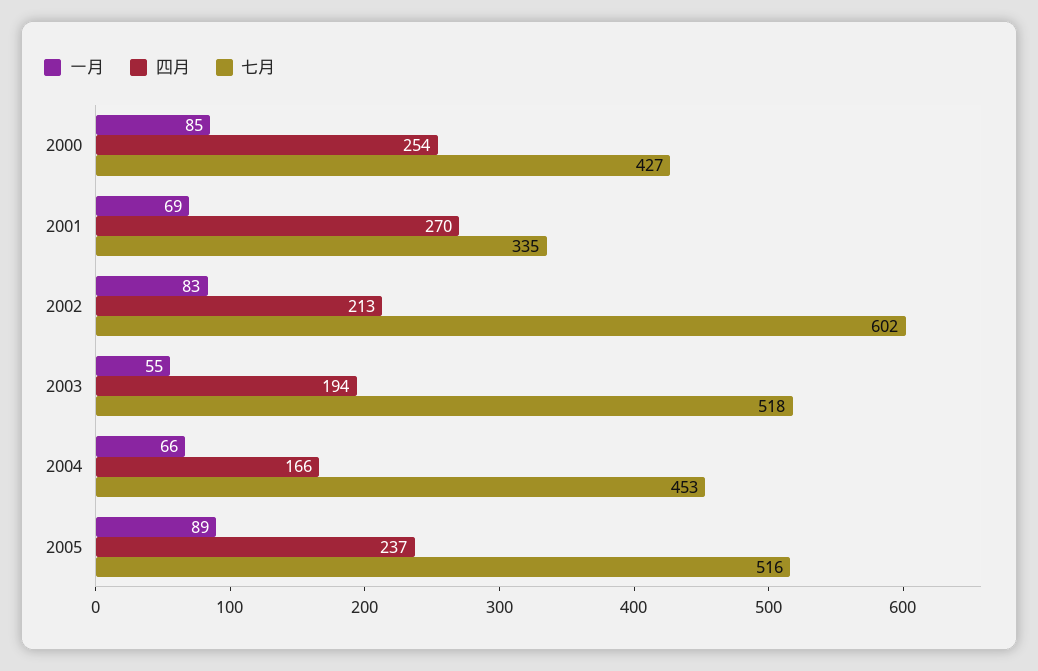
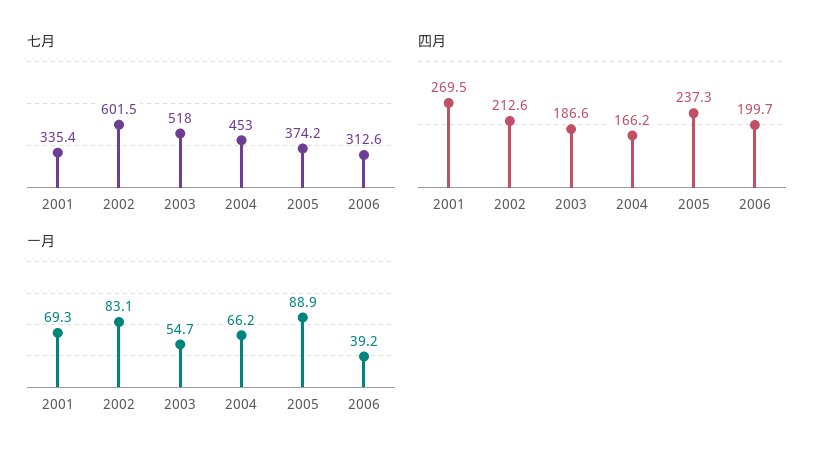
一月, 2000: 85 -> none
四月, 2000: 254 -> none
七月, 2000: 427 -> none
四月, 2003: 194 -> 186.6
七月, 2005: 516 -> 374.2
七月, 2006: none -> 312.6
四月, 2006: none -> 199.7
一月, 2006: none -> 39.2

